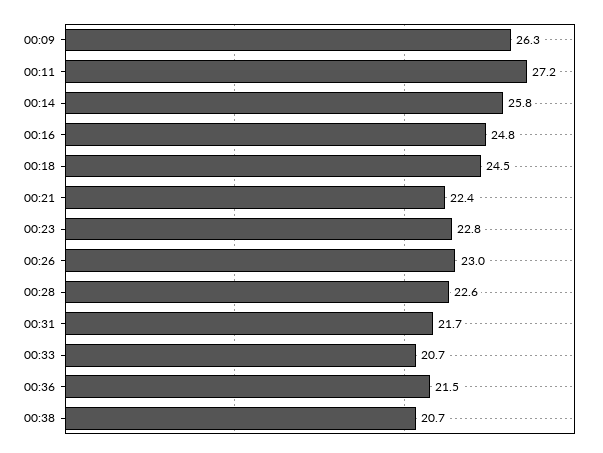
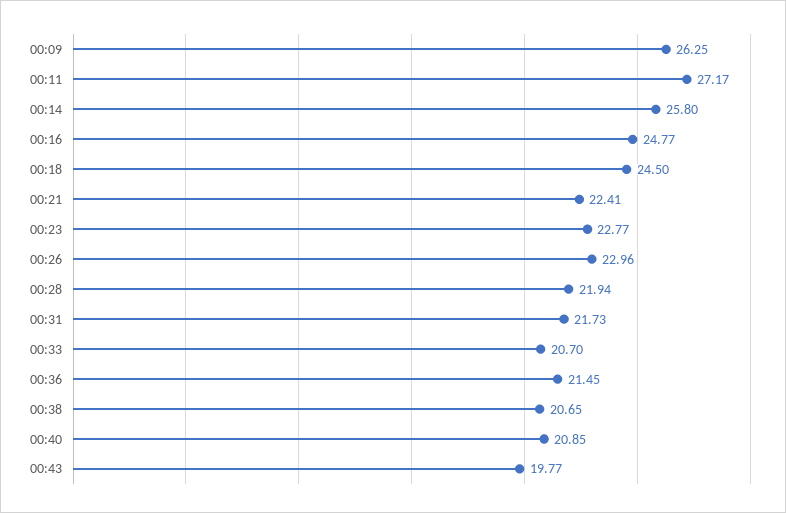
00:28: 22.6 -> 21.94
00:40: none -> 20.85
00:43: none -> 19.77

